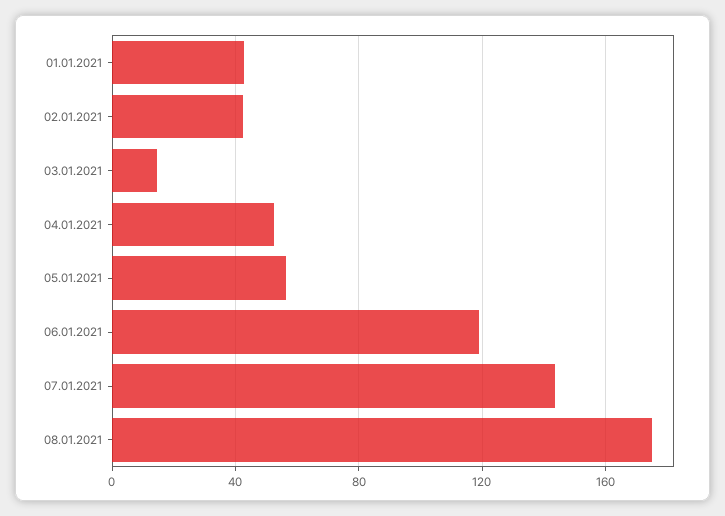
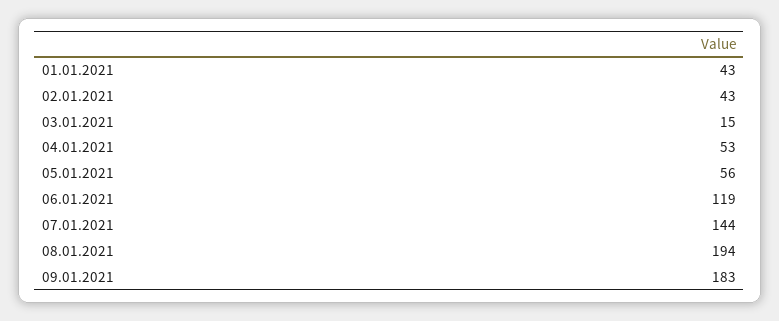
08.01.2021: 175 -> 194
09.01.2021: none -> 183

